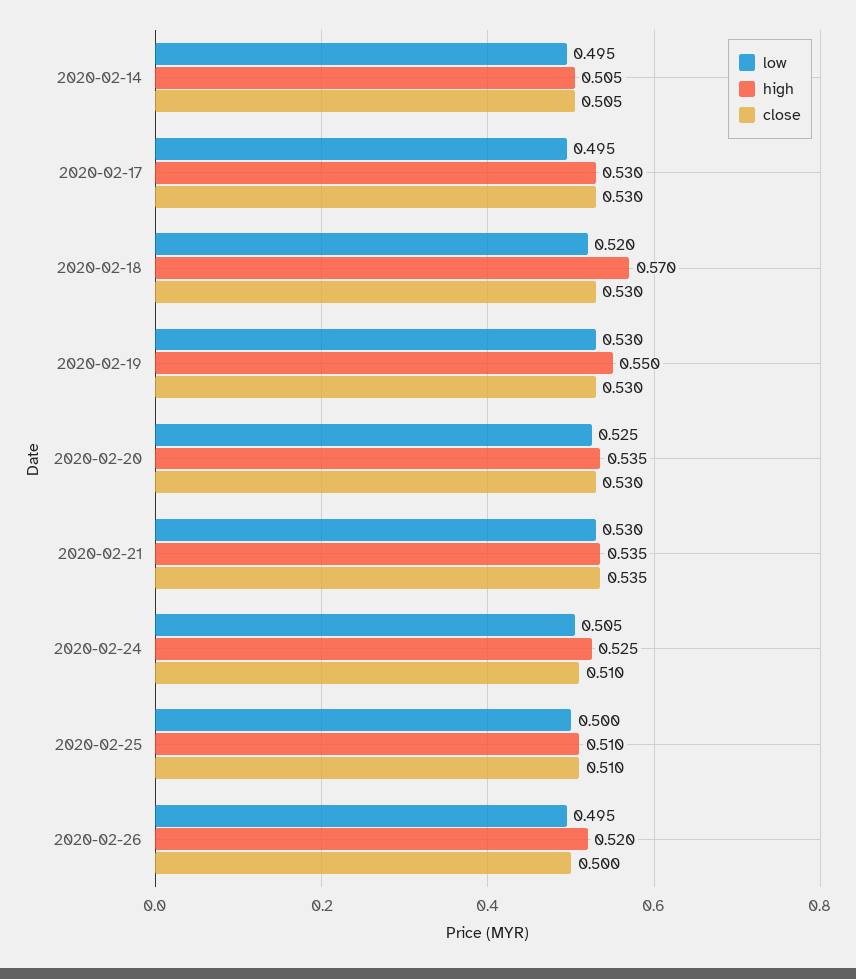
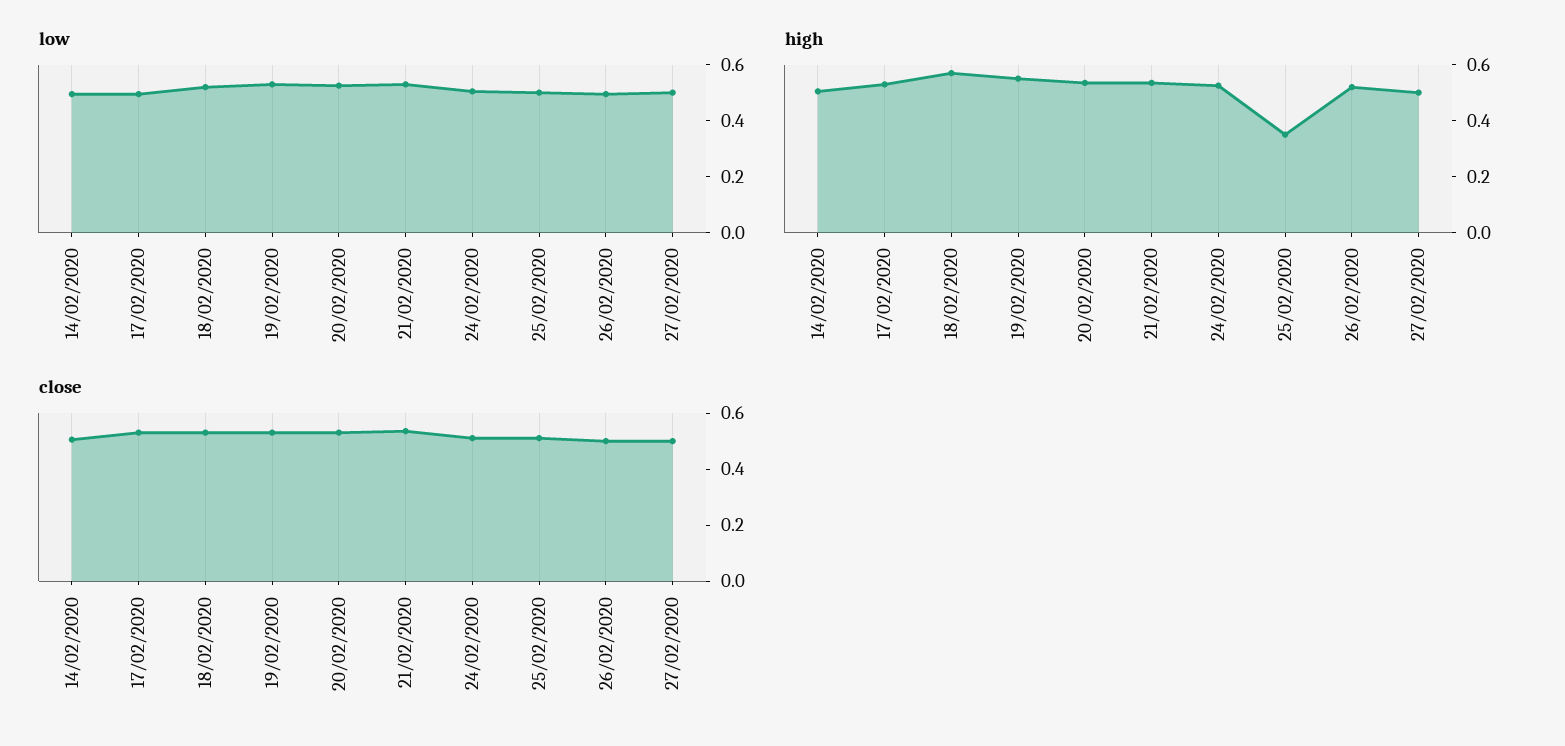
high, 2020-02-25: 0.51 -> 0.35
low, 27/02/2020: none -> 0.5
high, 27/02/2020: none -> 0.5
close, 27/02/2020: none -> 0.5

